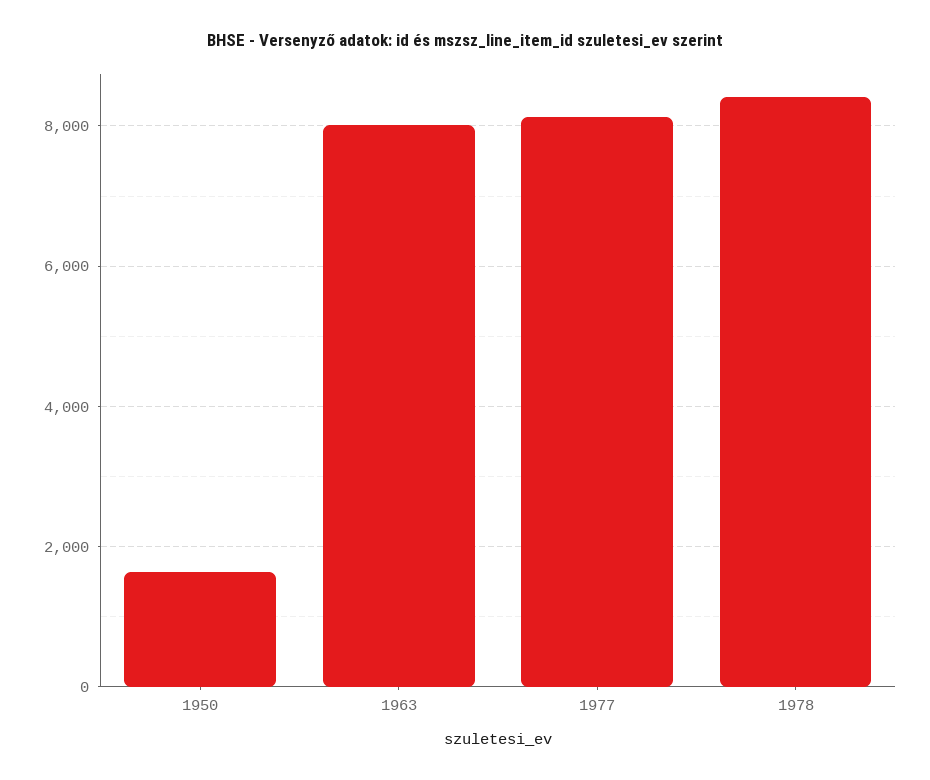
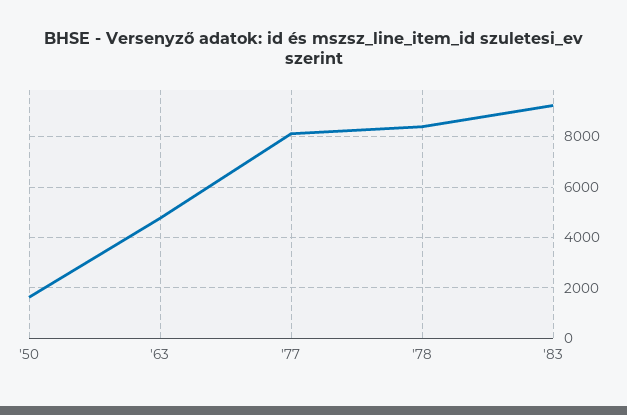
1963: 8000 -> 4750
'83: none -> 9250

